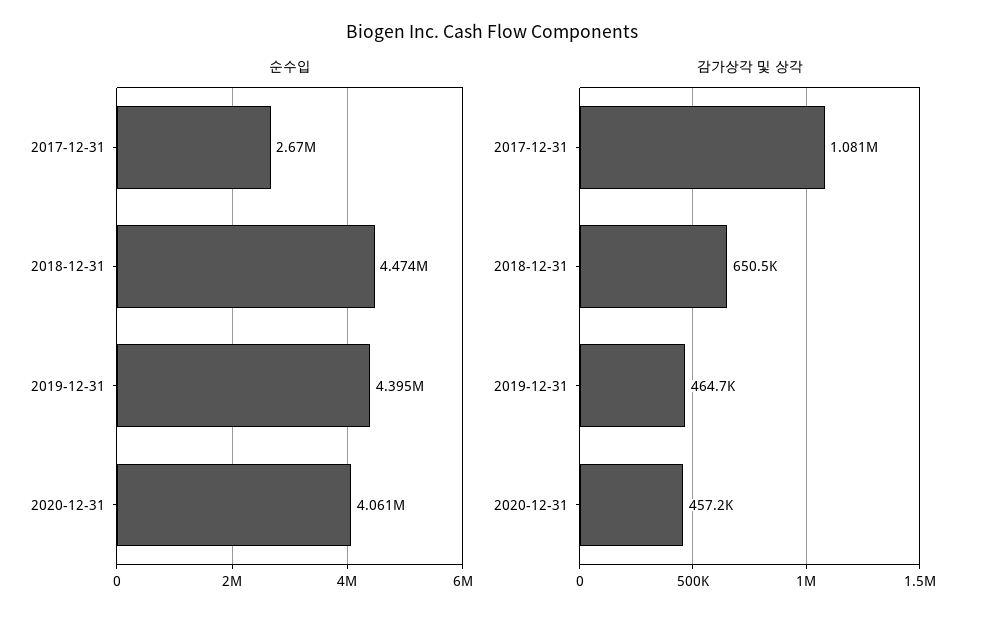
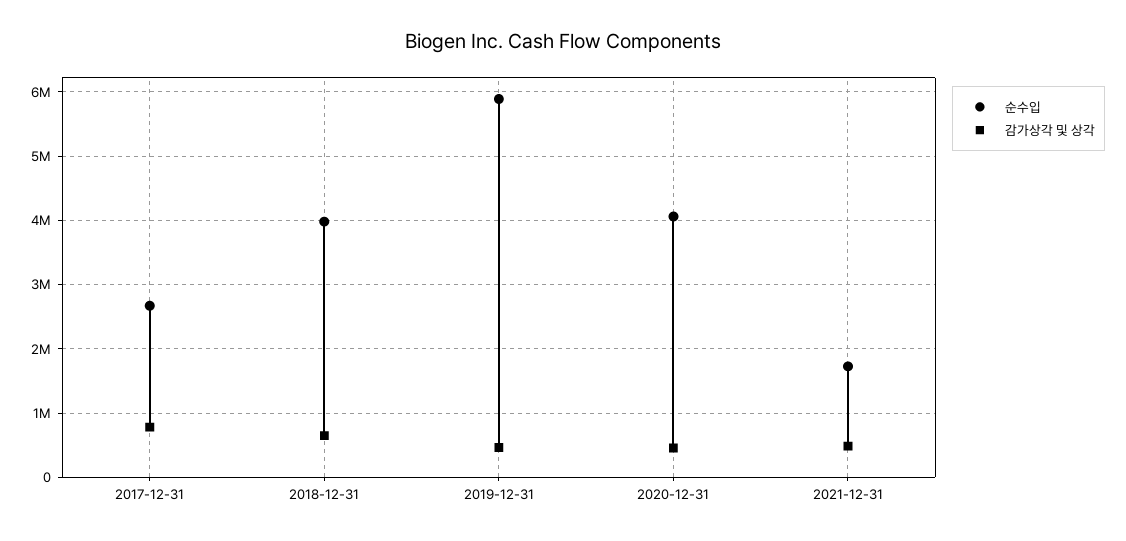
순수입, 2018-12-31: 4474000 -> 4000000
순수입, 2019-12-31: 4395000 -> 5900000
감가상각 및 상각, 2017-12-31: 1081000 -> 800000
순수입, 2021-12-31: none -> 1700000
감가상각 및 상각, 2021-12-31: none -> 500000

